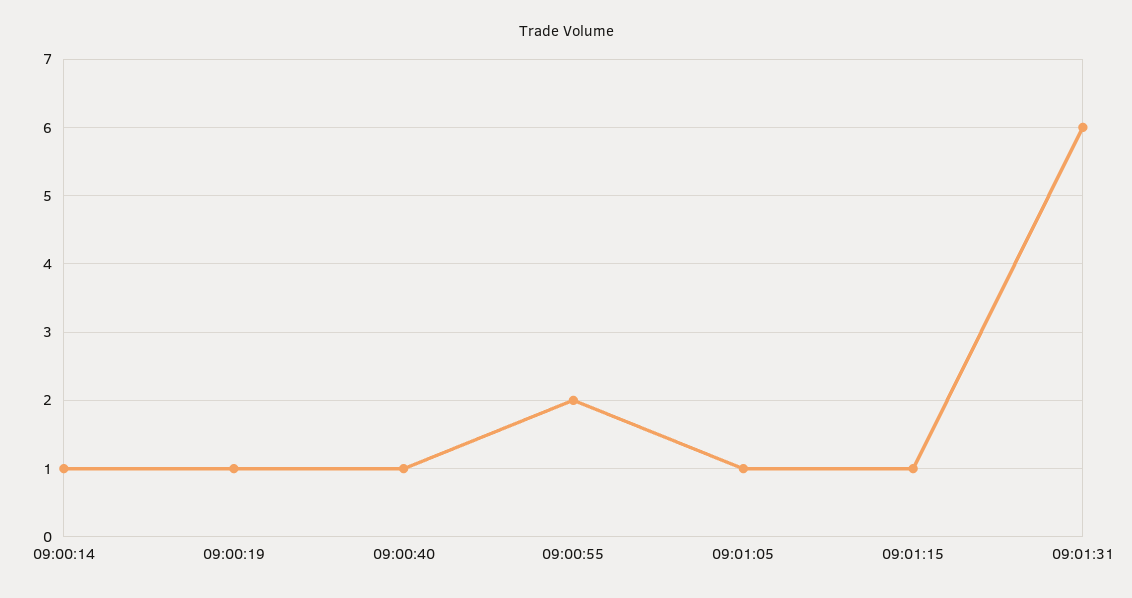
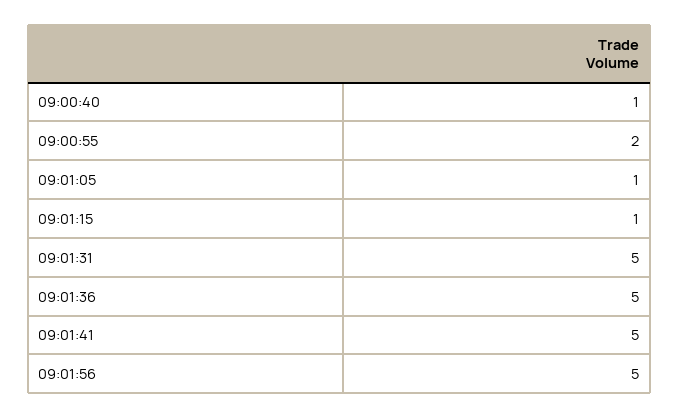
09:00:14: 1 -> none
09:00:19: 1 -> none
09:01:31: 6 -> 5
09:01:36: none -> 5
09:01:41: none -> 5
09:01:56: none -> 5

